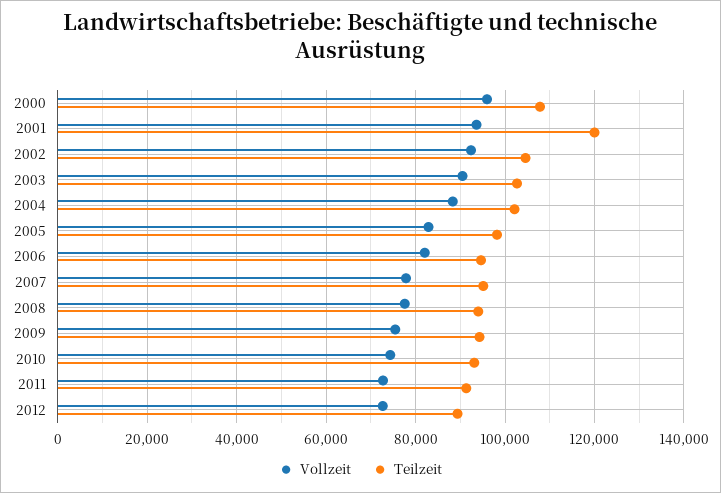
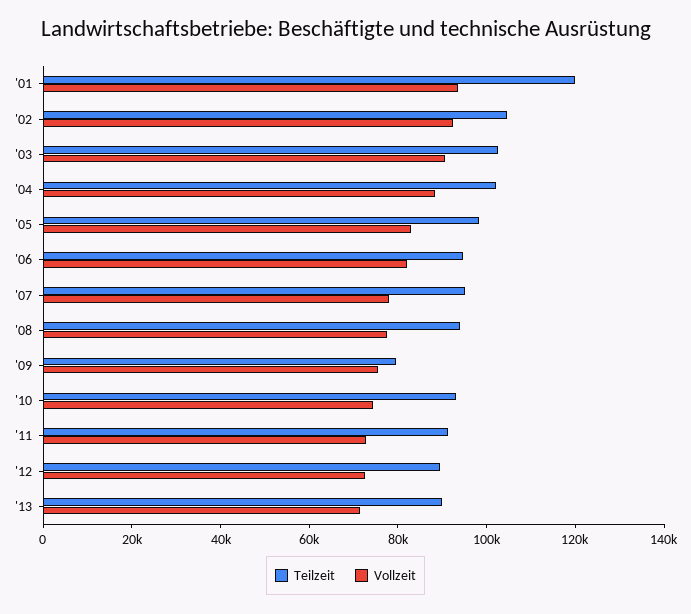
Vollzeit, 2000: 96000 -> none
Teilzeit, 2000: 108000 -> none
Teilzeit, 2009: 94000 -> 80000
Teilzeit, '13: none -> 90000
Vollzeit, '13: none -> 70000

